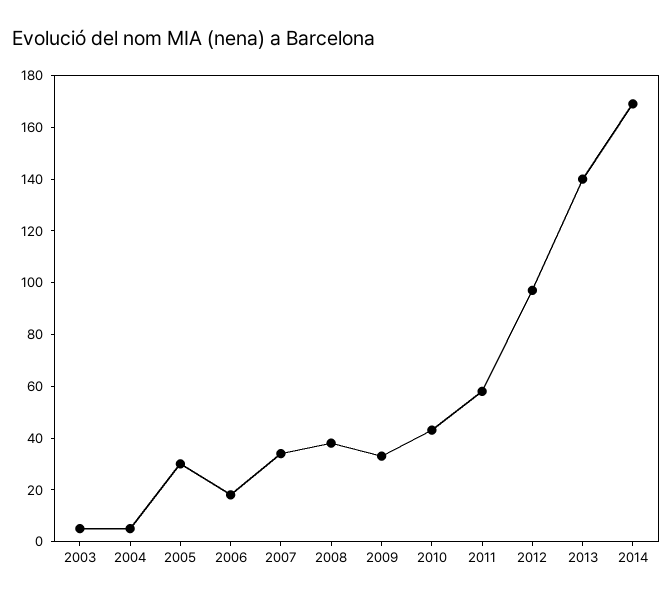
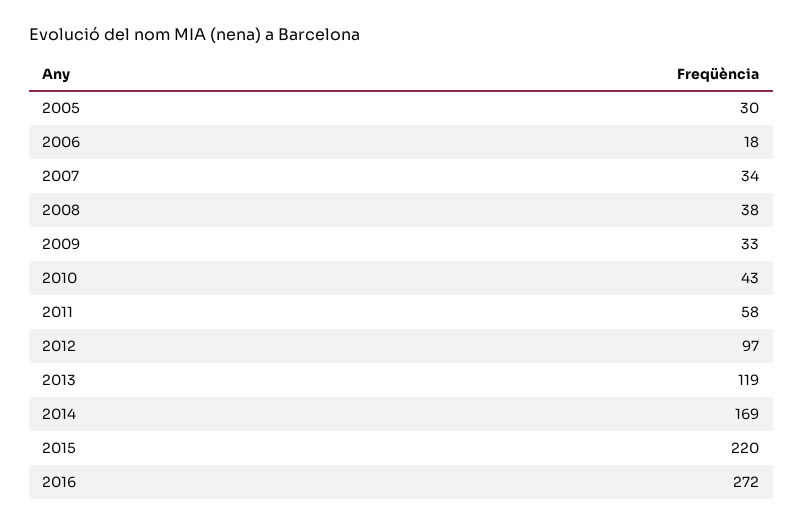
2003: 5 -> none
2004: 5 -> none
2013: 140 -> 119
2015: none -> 220
2016: none -> 272

